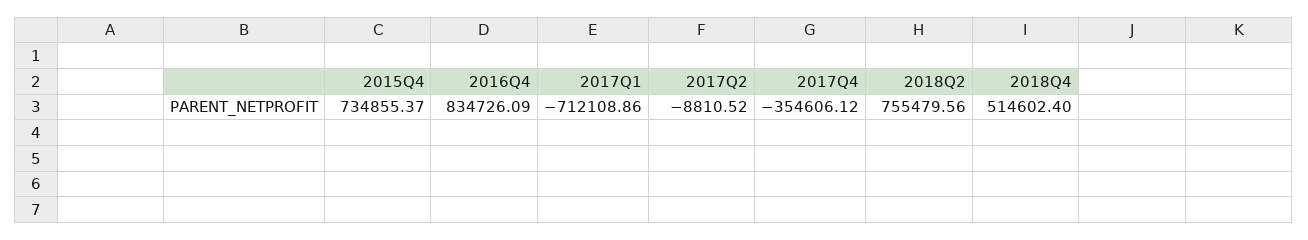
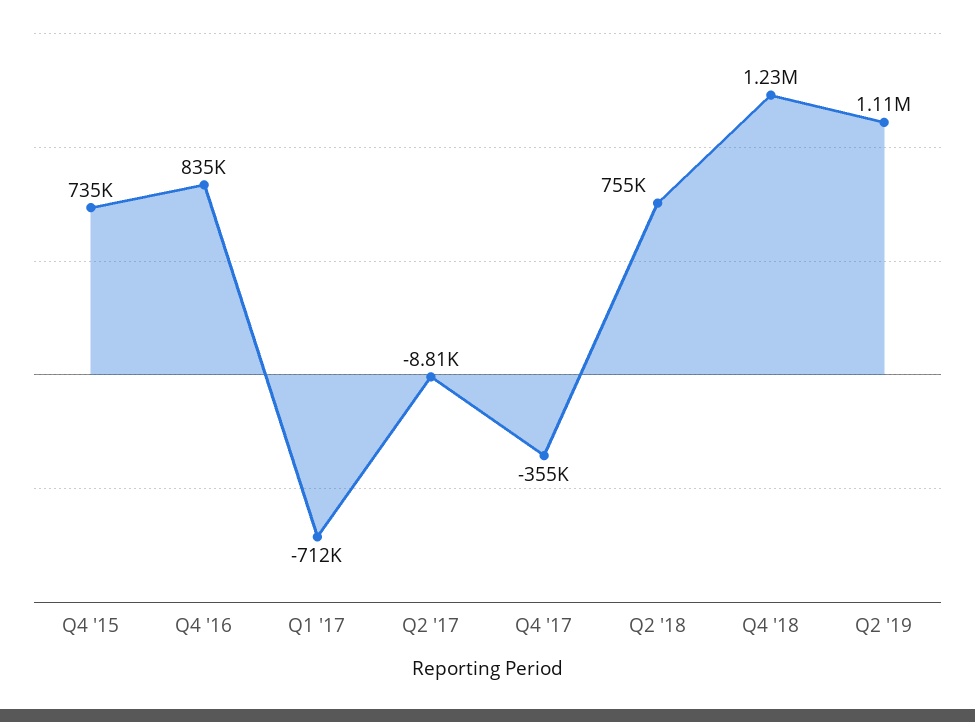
2018Q4: 514602.4 -> 1230000
Q2 '19: none -> 1110000

